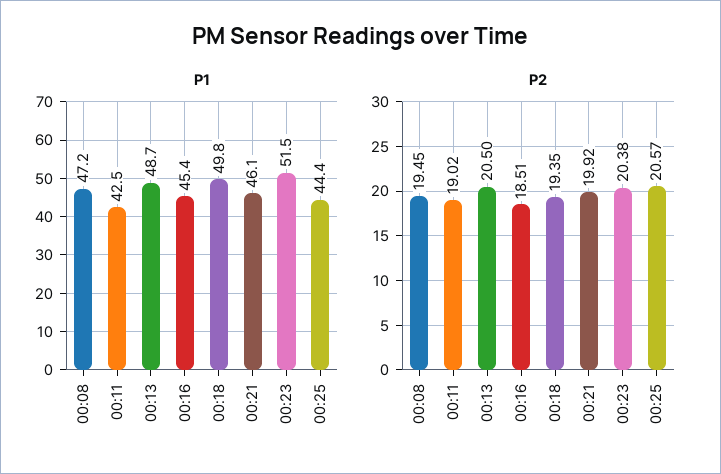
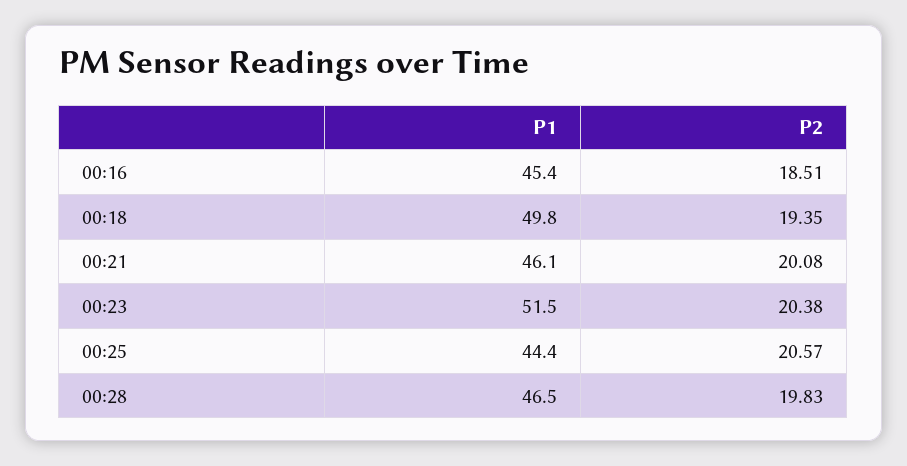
P1, 00:08: 47.2 -> none
P1, 00:11: 42.5 -> none
P1, 00:13: 48.7 -> none
P2, 00:08: 19.45 -> none
P2, 00:11: 19.02 -> none
P2, 00:13: 20.5 -> none
P2, 00:21: 19.92 -> 20.08
P1, 00:28: none -> 46.5
P2, 00:28: none -> 19.83

